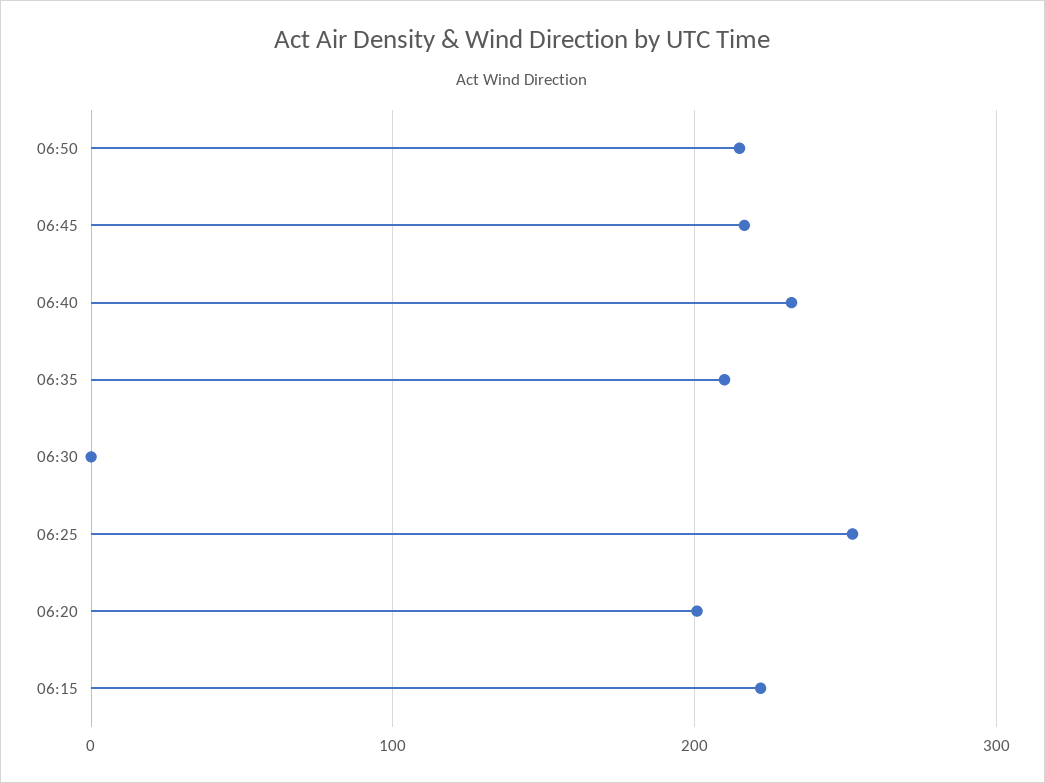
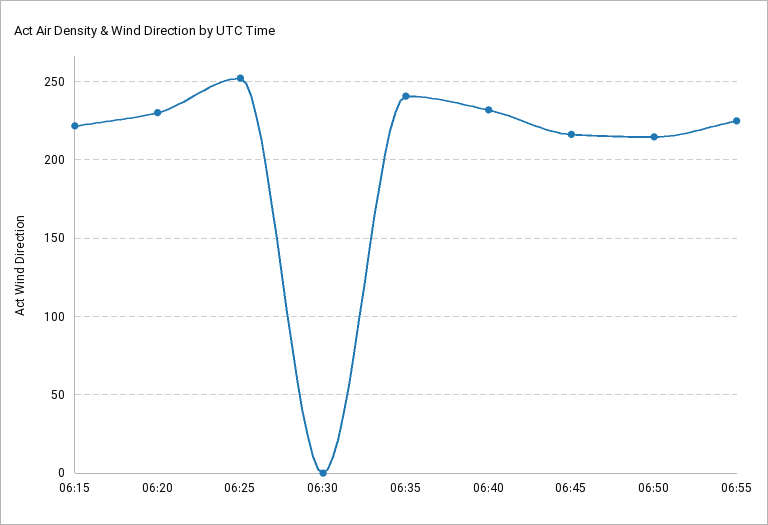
06:35: 210 -> 240
06:20: 200 -> 230
06:55: none -> 225

